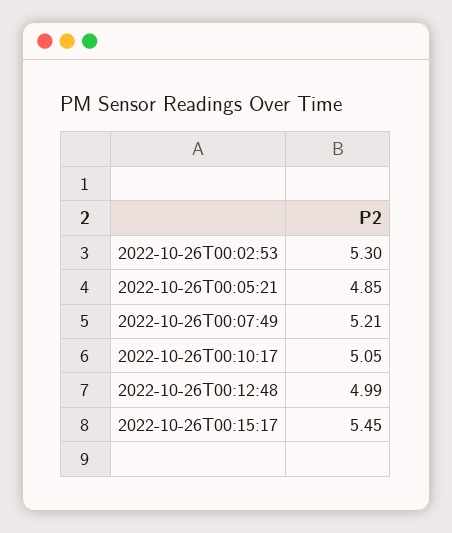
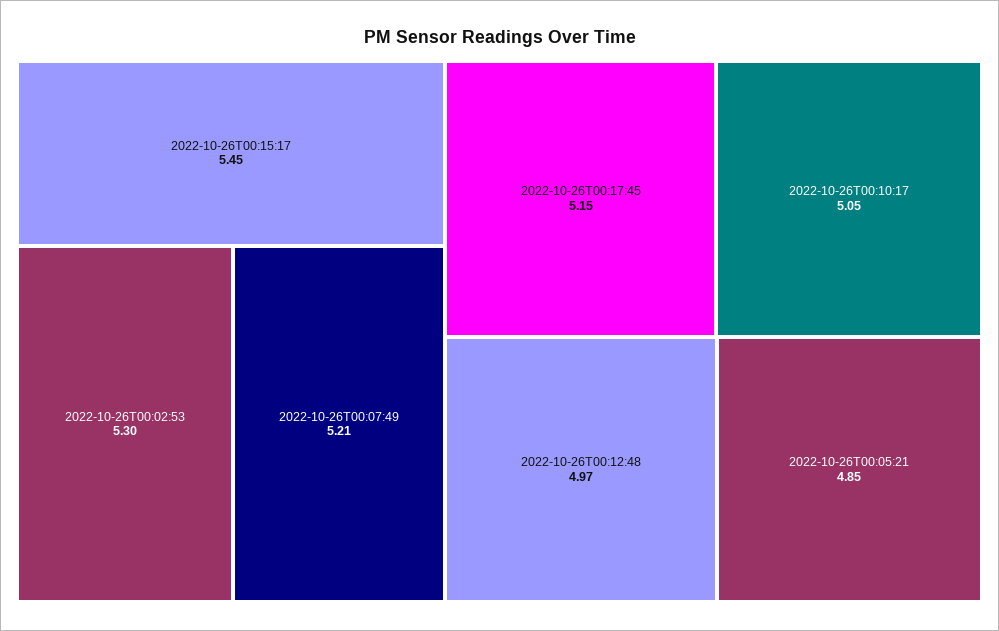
2022-10-26T00:12:48: 4.99 -> 4.97
2022-10-26T00:17:45: none -> 5.15

